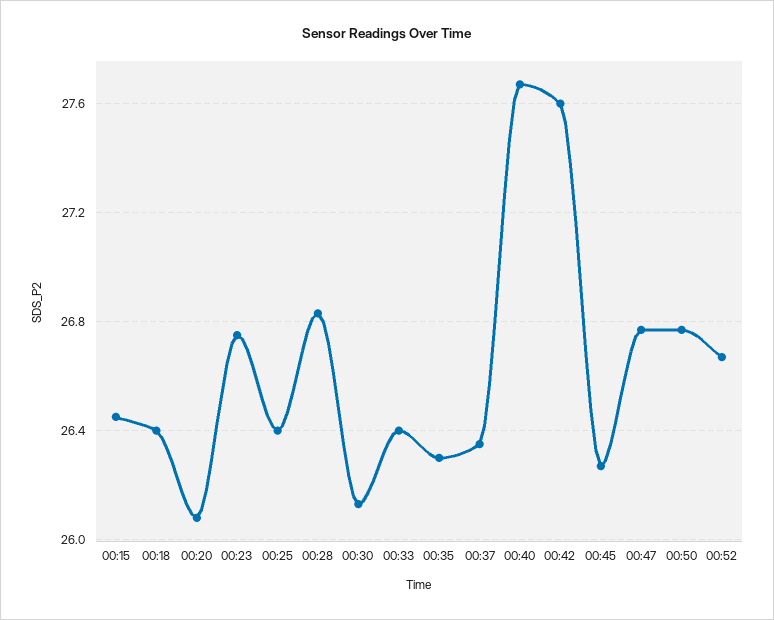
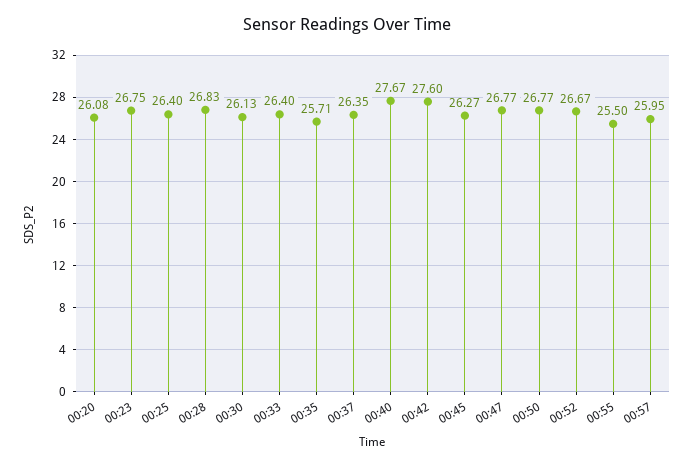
00:15: 26.45 -> none
00:18: 26.4 -> none
00:35: 26.3 -> 25.71
00:55: none -> 25.5
00:57: none -> 25.95

